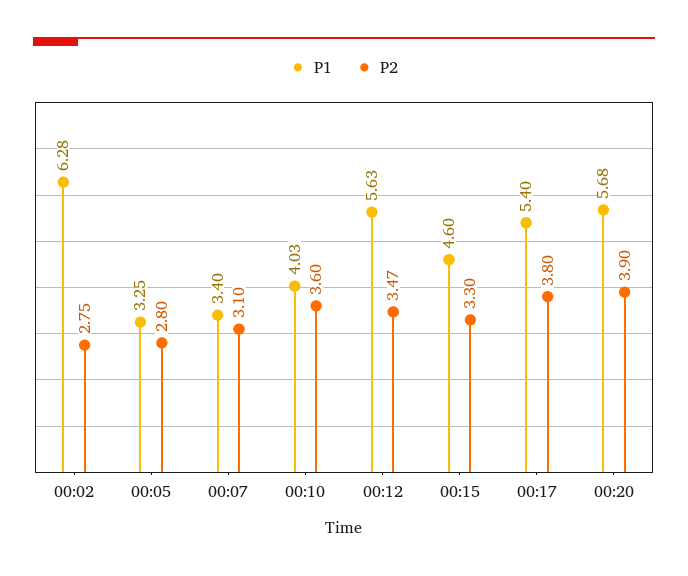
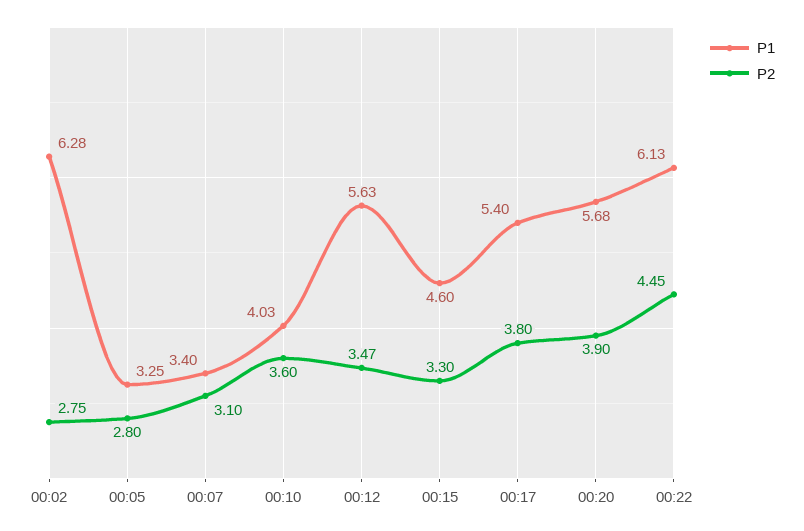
P1, 00:22: none -> 6.13
P2, 00:22: none -> 4.45

